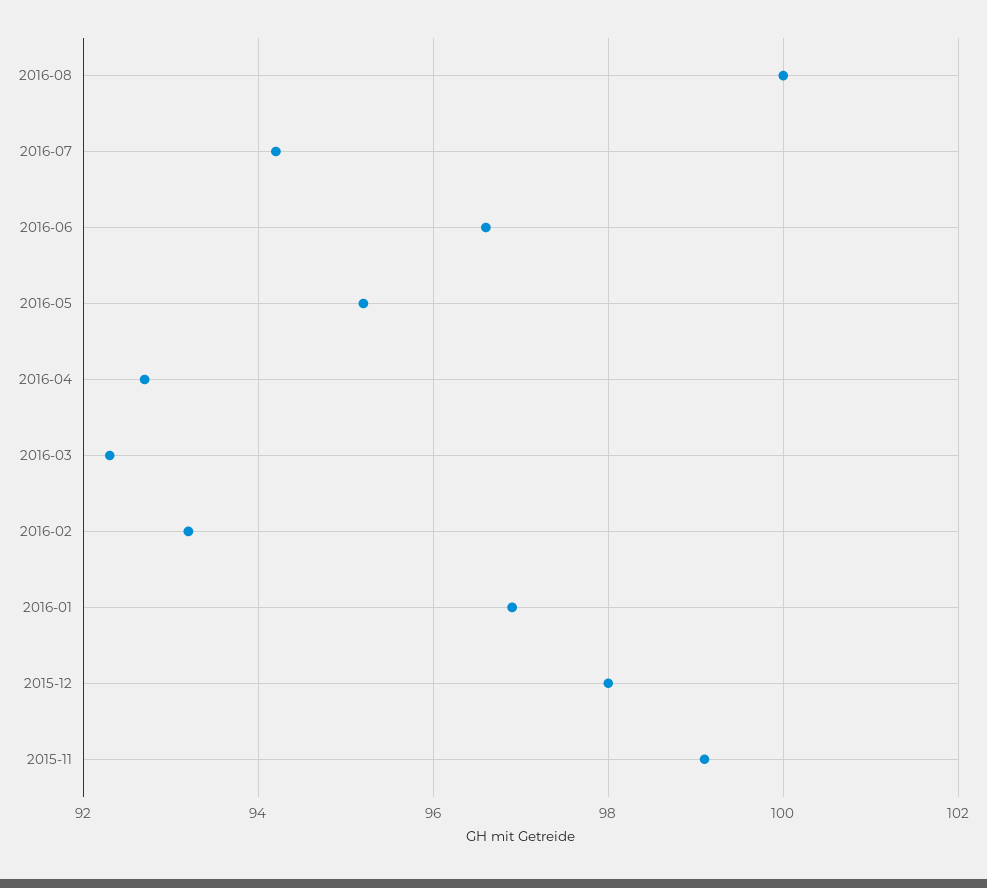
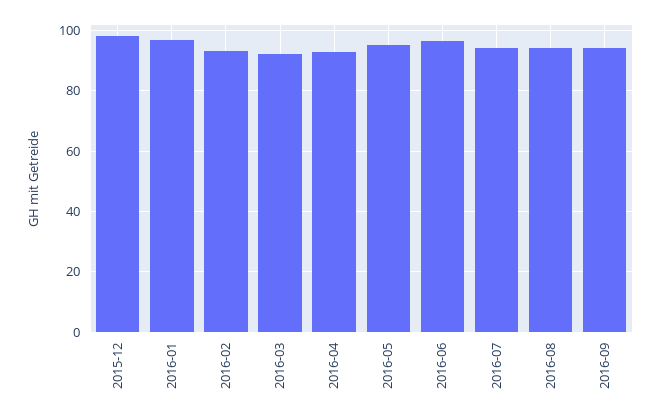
2016-08: 100 -> 94
2015-11: 99 -> none
2016-09: none -> 94

